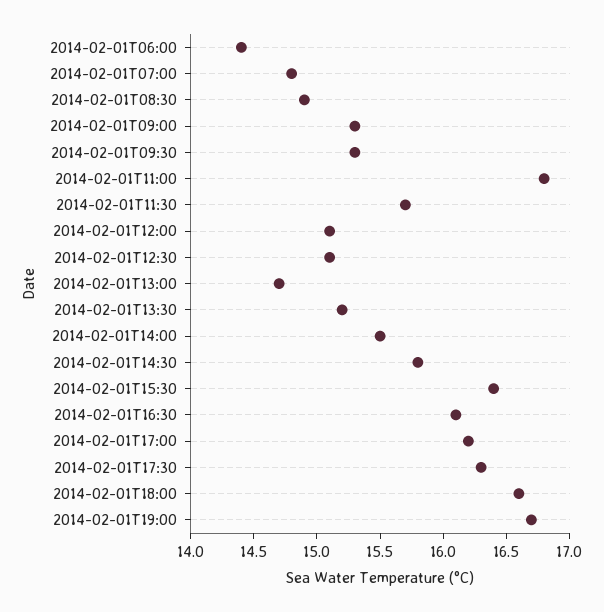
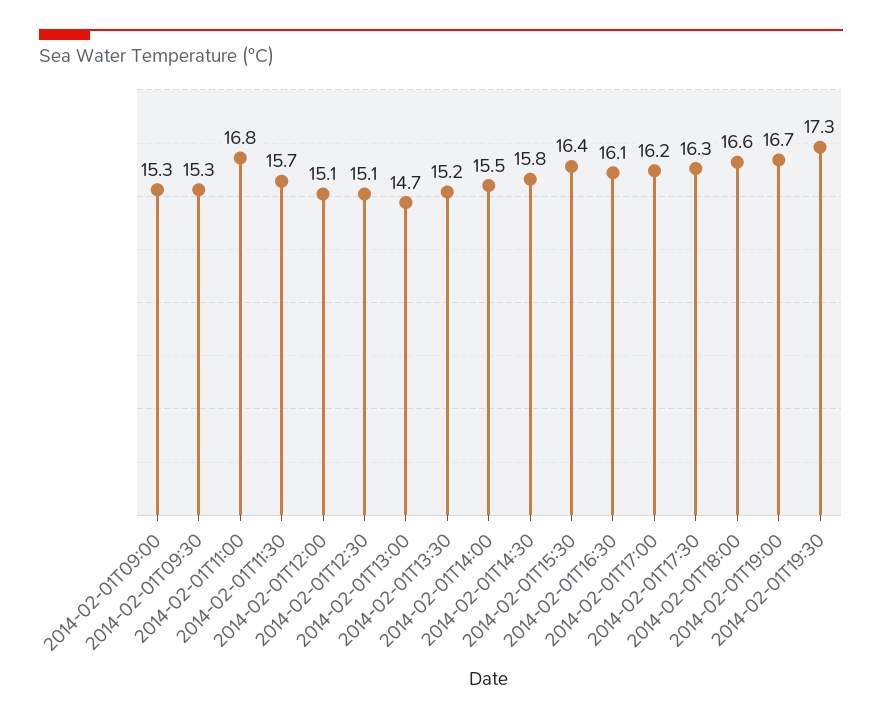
2014-02-01T06:00: 14.4 -> none
2014-02-01T07:00: 14.8 -> none
2014-02-01T08:30: 14.9 -> none
2014-02-01T19:30: none -> 17.3

